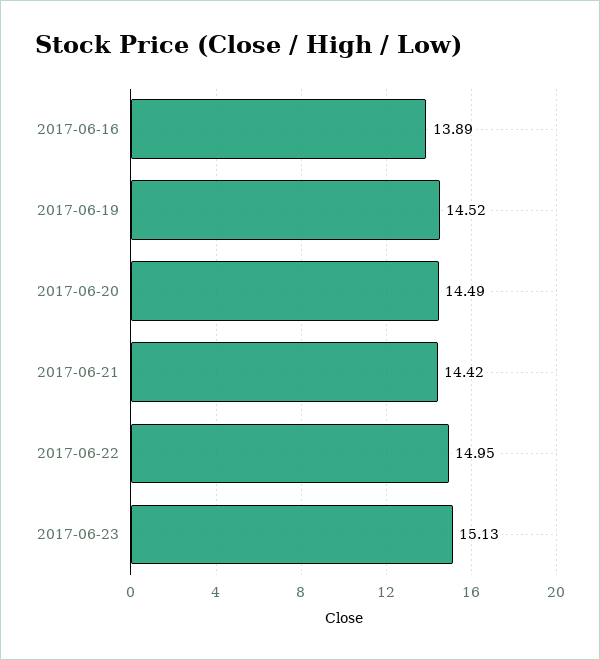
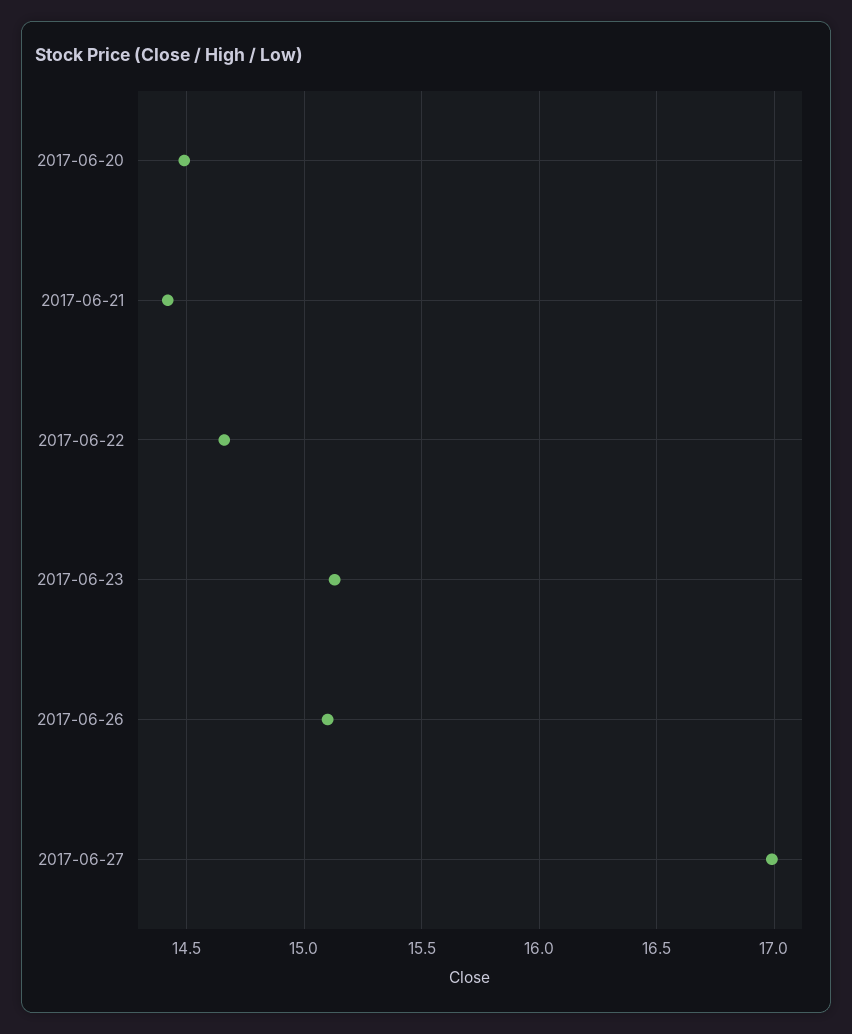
2017-06-16: 13.89 -> none
2017-06-19: 14.52 -> none
2017-06-22: 14.95 -> 14.65
2017-06-26: none -> 15.1
2017-06-27: none -> 17

